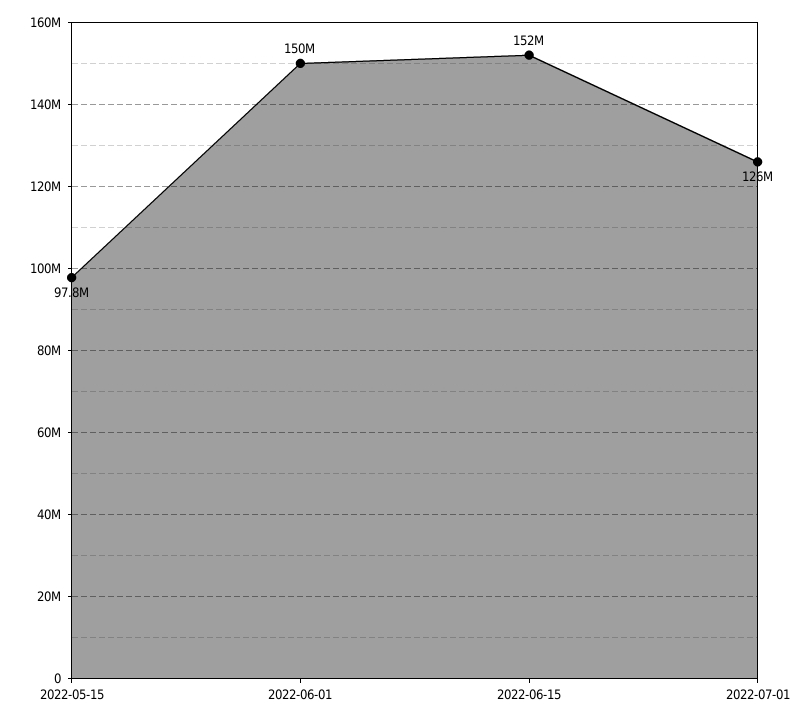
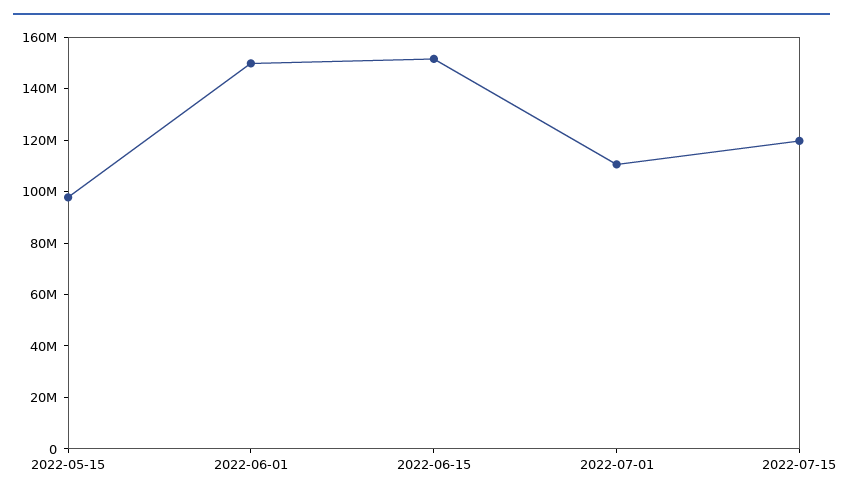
2022-07-01: 126000000 -> 110000000
2022-07-15: none -> 120000000

